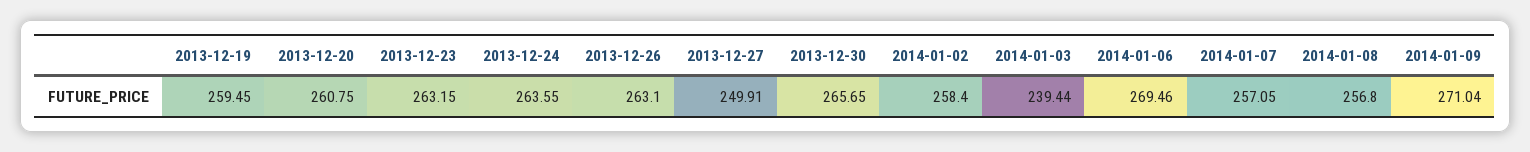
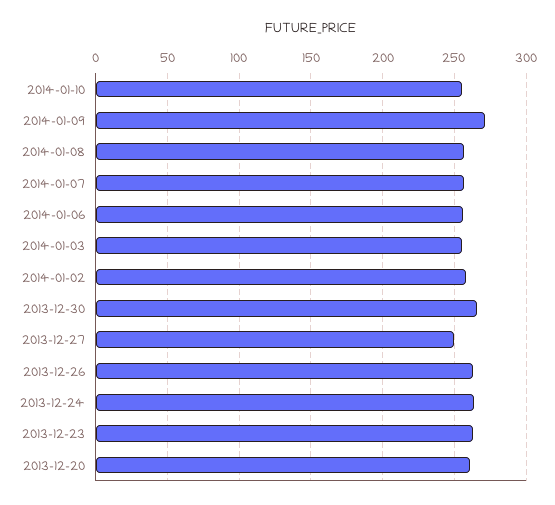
2013-12-19: 259.45 -> none
2014-01-03: 239.44 -> 255
2014-01-06: 269.46 -> 255
2014-01-10: none -> 255

